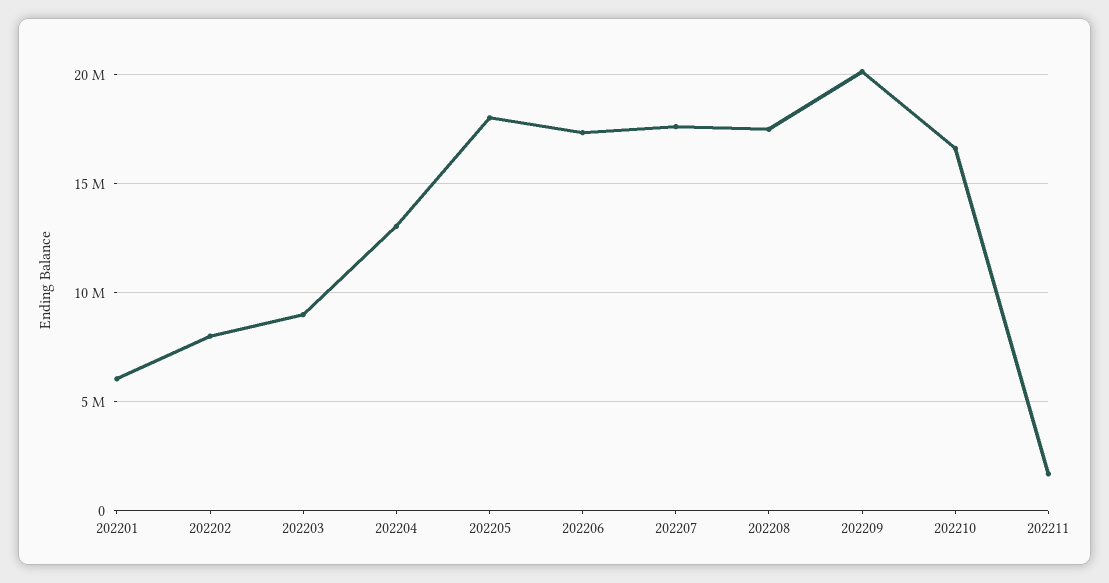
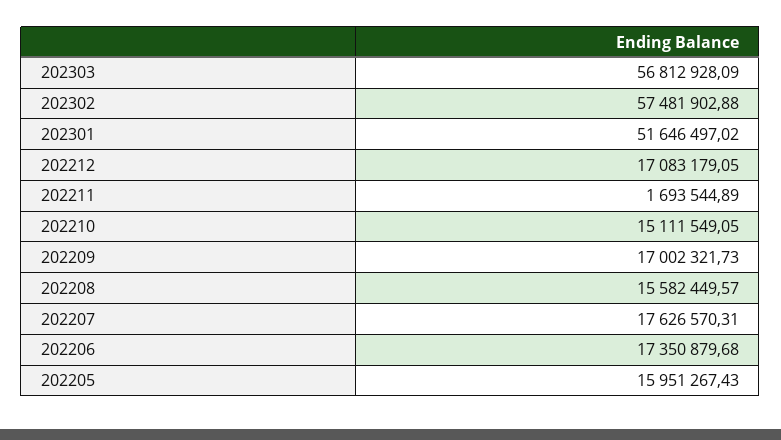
202201: 6000000 -> none
202202: 8000000 -> none
202203: 9000000 -> none
202204: 13000000 -> none
202205: 18000000 -> 15951267.43
202208: 17500000 -> 15582449.57
202209: 20000000 -> 17002321.73
202210: 16500000 -> 15111549.05
202303: none -> 56812928.09
202302: none -> 57481902.88
202301: none -> 51646497.02
202212: none -> 17083179.05

